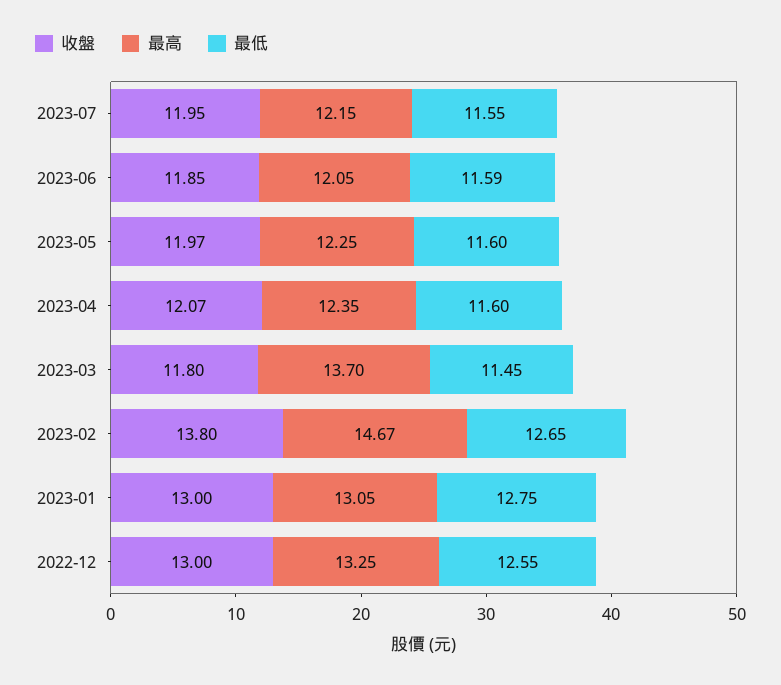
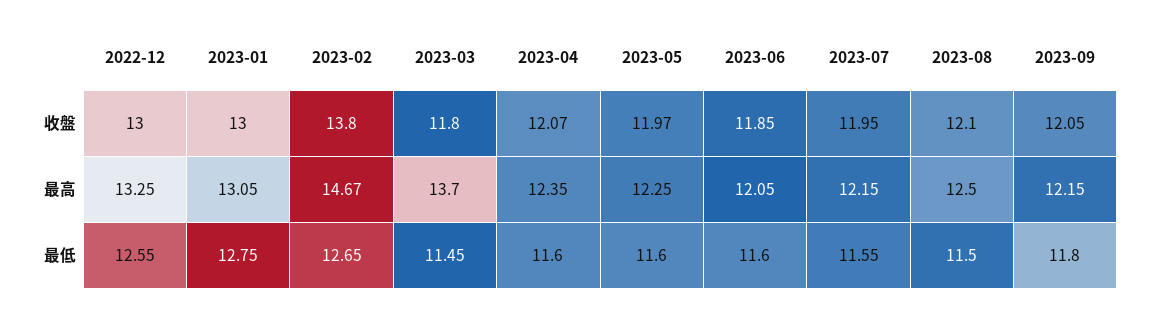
最低, 2023-06: 11.59 -> 11.6
收盤, 2023-08: none -> 12.1
收盤, 2023-09: none -> 12.05
最高, 2023-08: none -> 12.5
最高, 2023-09: none -> 12.15
最低, 2023-08: none -> 11.5
最低, 2023-09: none -> 11.8

